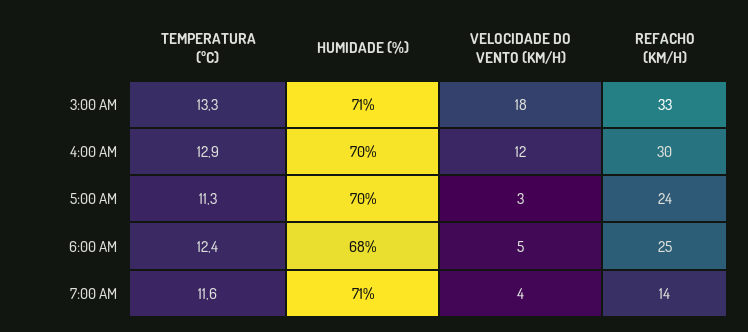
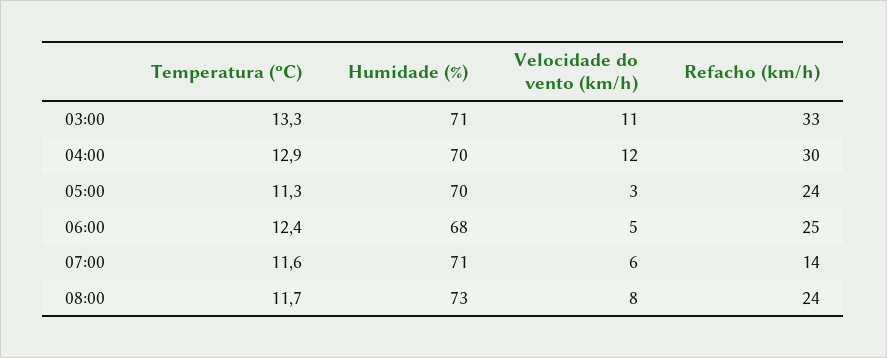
VELOCIDADE DO VENTO (KM/H), 3:00 AM: 18 -> 11
VELOCIDADE DO VENTO (KM/H), 7:00 AM: 4 -> 6
TEMPERATURA (ºC), 08:00: none -> 11.7
HUMIDADE (%), 08:00: none -> 73
VELOCIDADE DO VENTO (KM/H), 08:00: none -> 8
REFACHO (KM/H), 08:00: none -> 24

